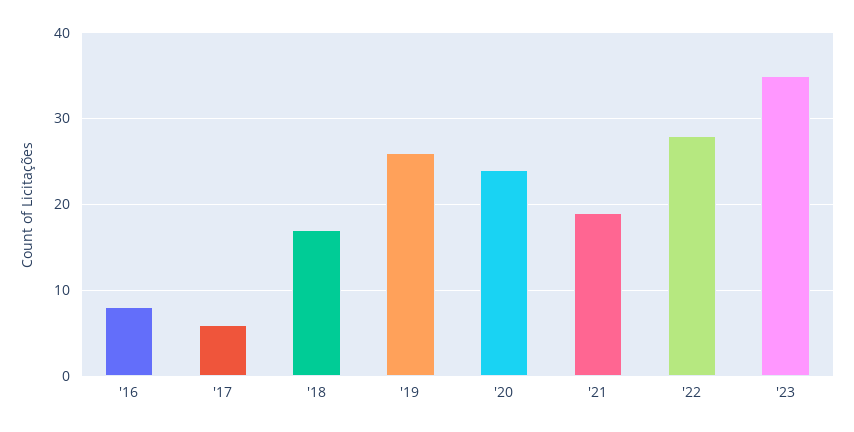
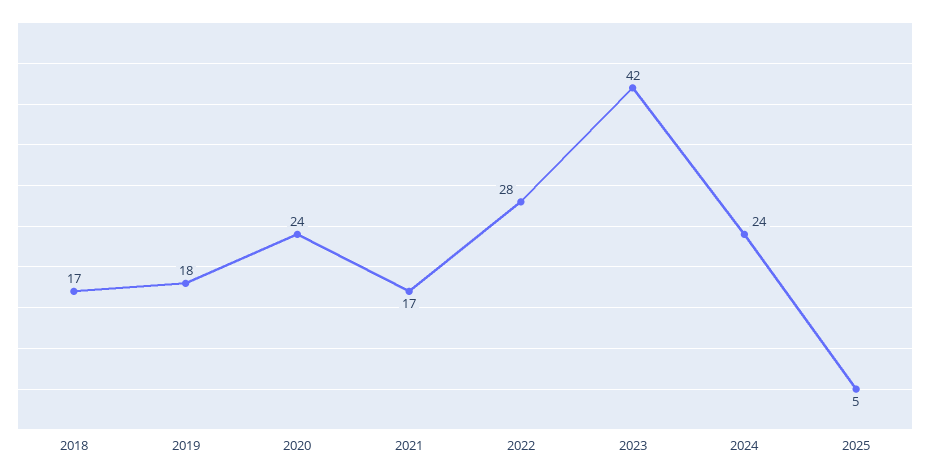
'16: 8 -> none
'17: 6 -> none
'19: 26 -> 18
'21: 19 -> 17
'23: 35 -> 42
2024: none -> 24
2025: none -> 5

